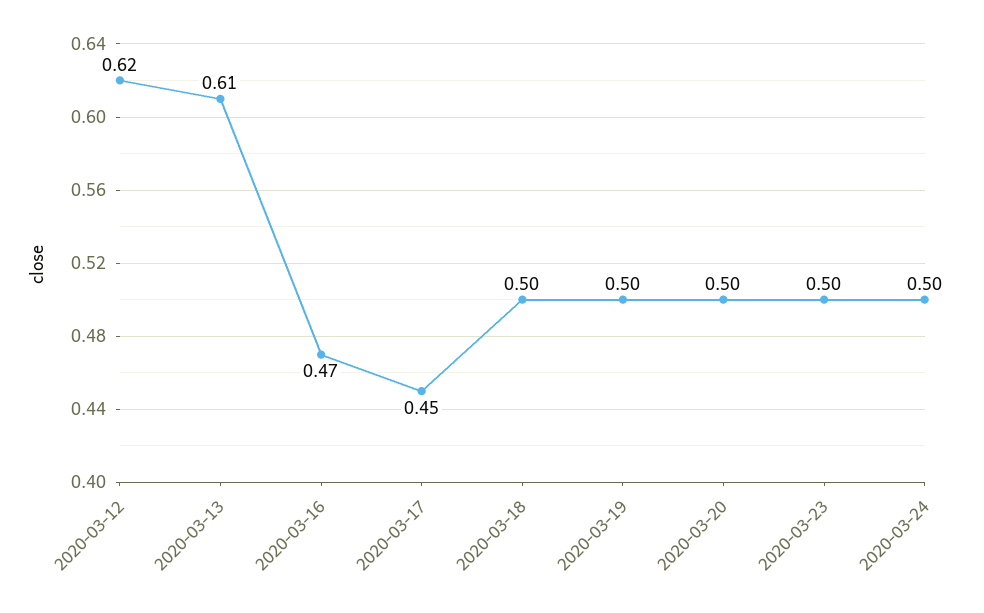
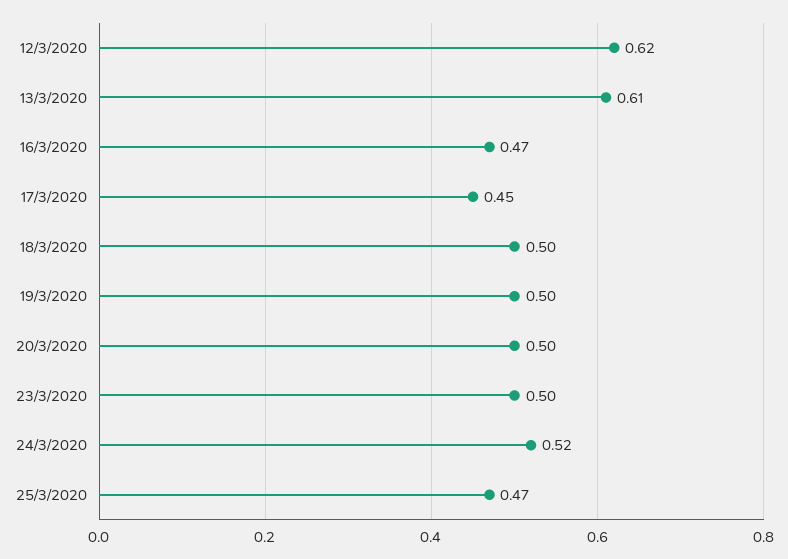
2020-03-24: 0.5 -> 0.52
25/3/2020: none -> 0.47

